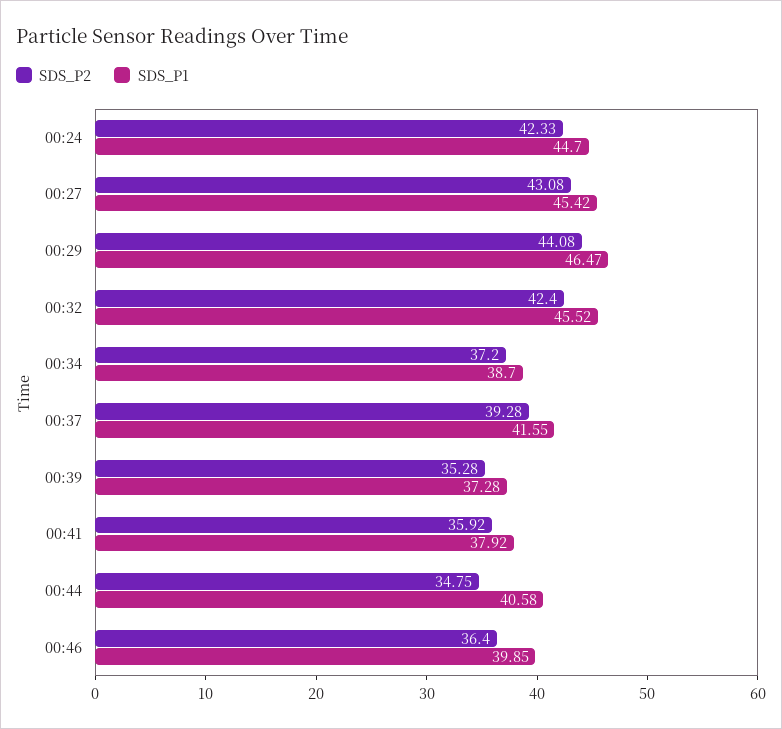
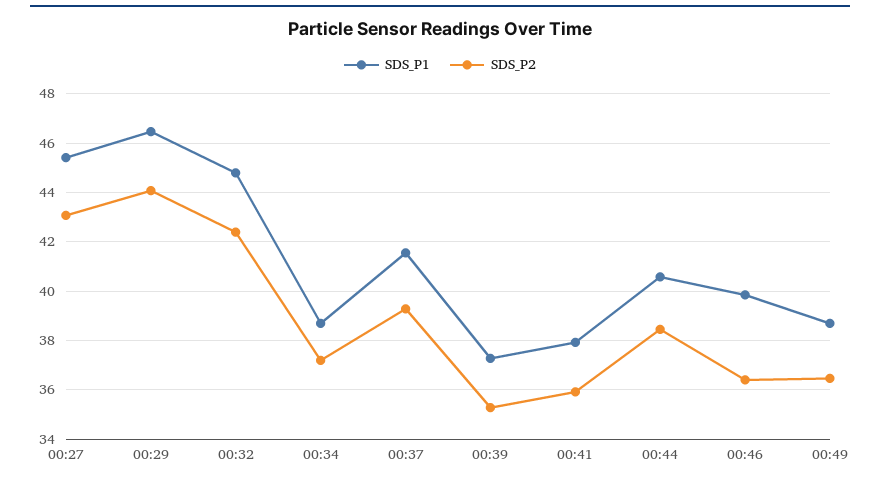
SDS_P2, 00:24: 42.33 -> none
SDS_P1, 00:24: 44.7 -> none
SDS_P1, 00:32: 45.52 -> 44.75
SDS_P2, 00:44: 34.75 -> 38.5
SDS_P1, 00:49: none -> 38.75
SDS_P2, 00:49: none -> 36.5

